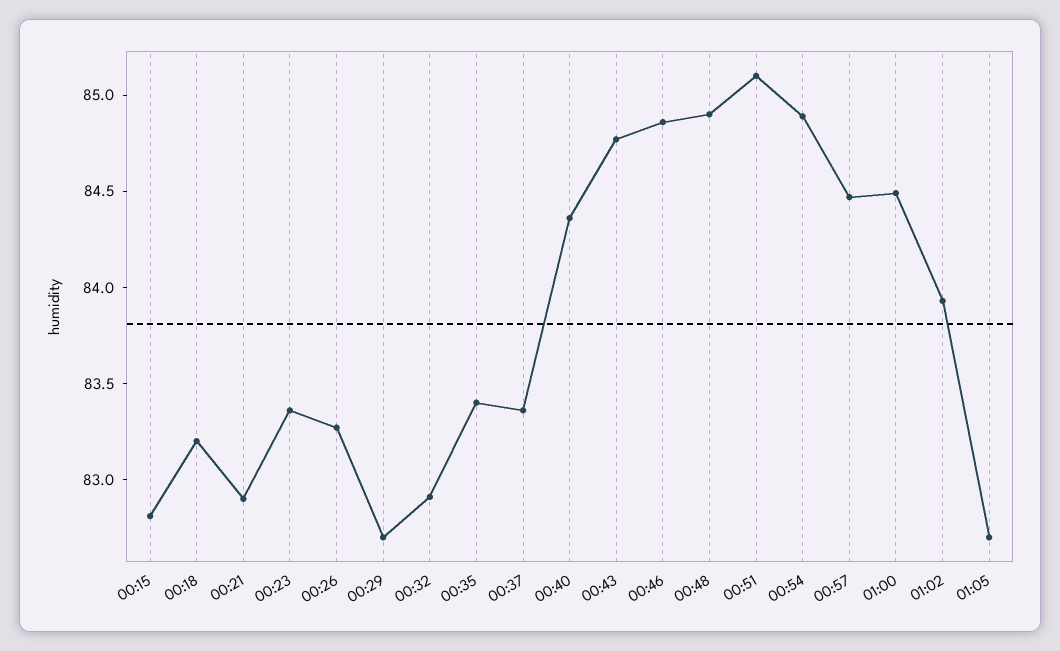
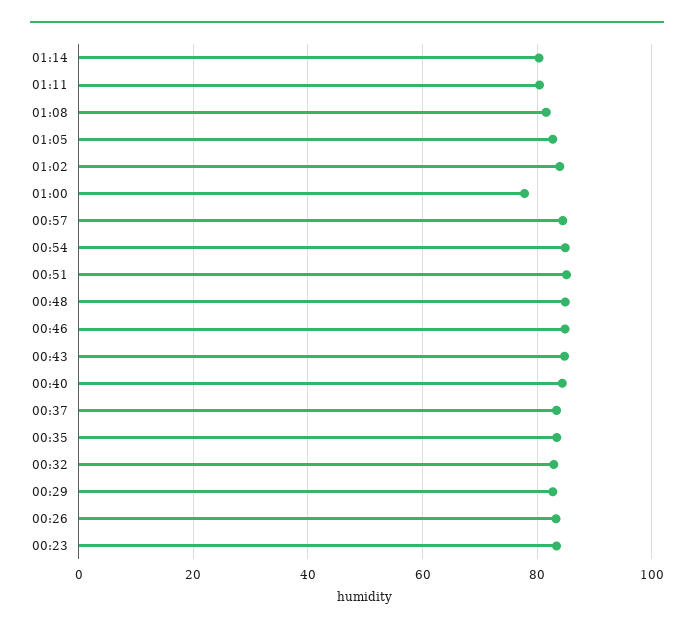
00:15: 82.8 -> none
00:18: 83.2 -> none
00:21: 82.9 -> none
01:00: 84.5 -> 78
01:14: none -> 80
01:11: none -> 80
01:08: none -> 82

